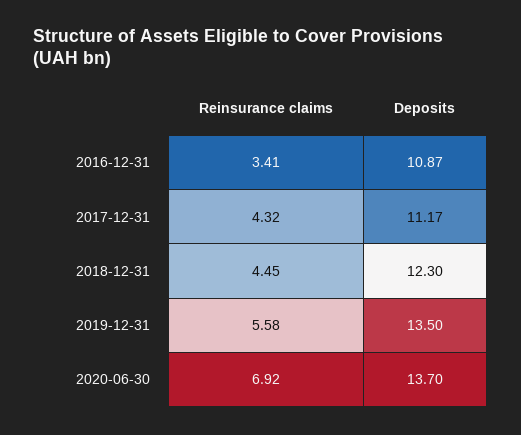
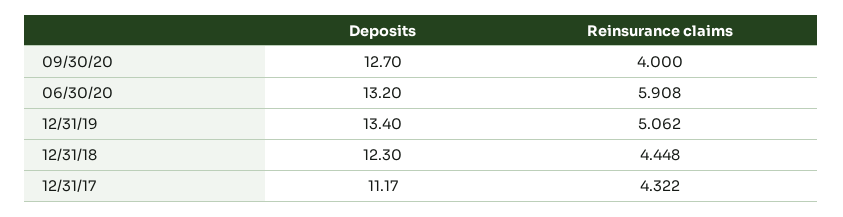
Reinsurance claims, 2016-12-31: 3.41 -> none
Deposits, 2016-12-31: 10.87 -> none
Reinsurance claims, 2019-12-31: 5.58 -> 5.062
Deposits, 2019-12-31: 13.5 -> 13.4
Reinsurance claims, 2020-06-30: 6.92 -> 5.908
Deposits, 2020-06-30: 13.7 -> 13.2
Deposits, 09/30/20: none -> 12.7
Reinsurance claims, 09/30/20: none -> 4

